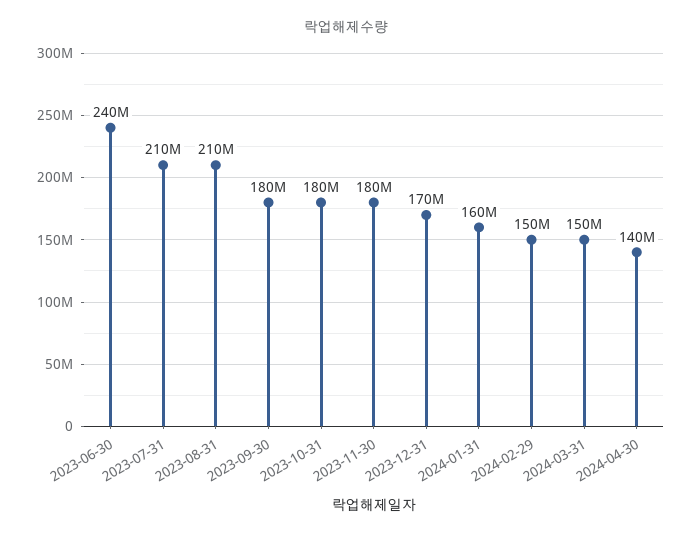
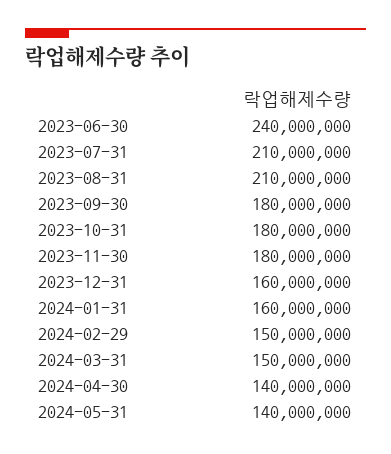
2023-12-31: 170000000 -> 160000000
2024-05-31: none -> 140000000

